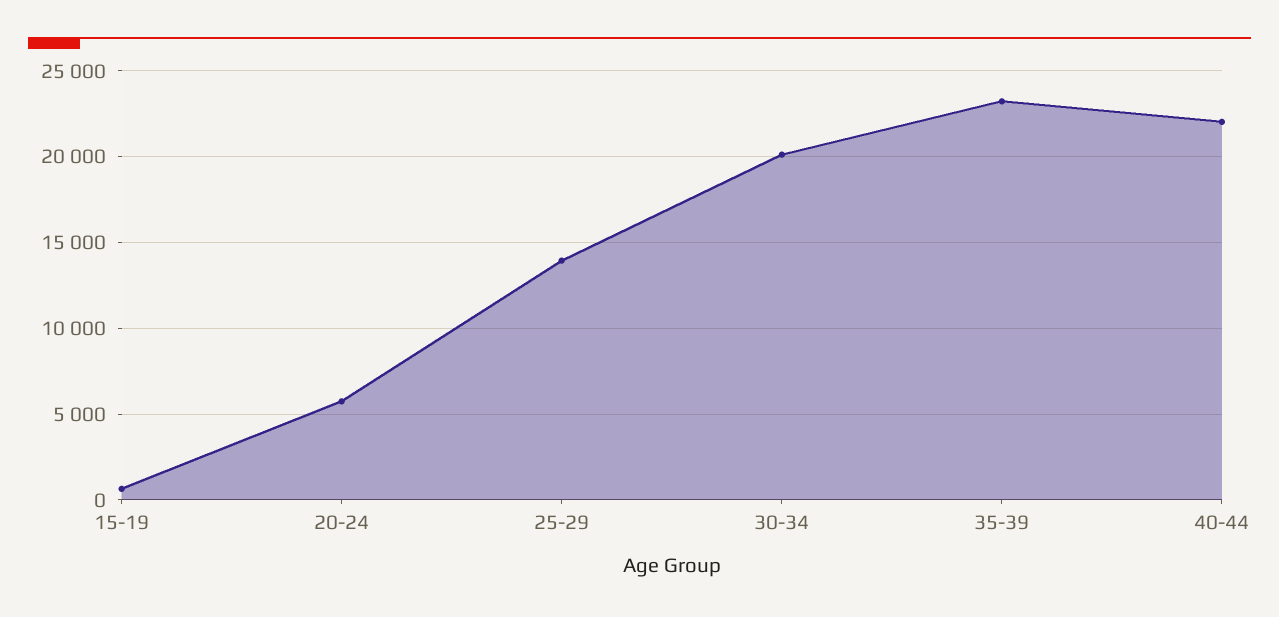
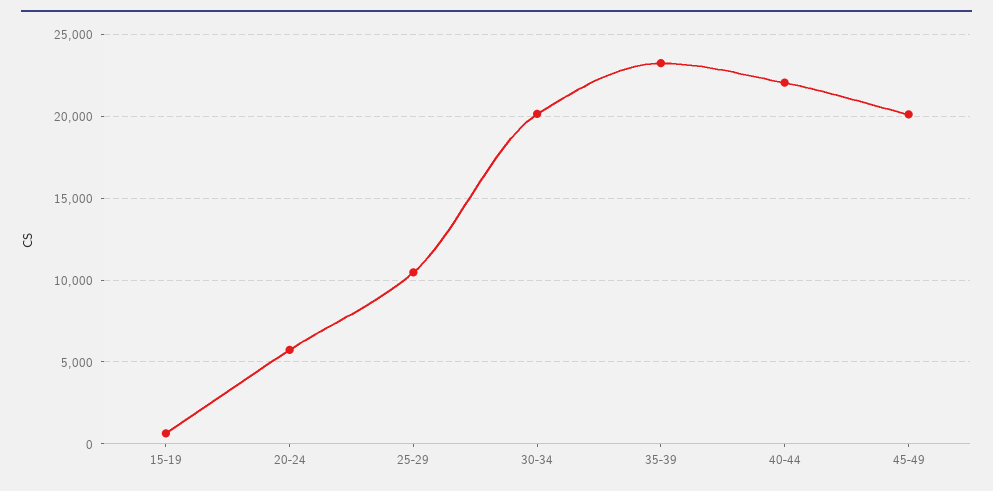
25-29: 14000 -> 10500
45-49: none -> 20000

